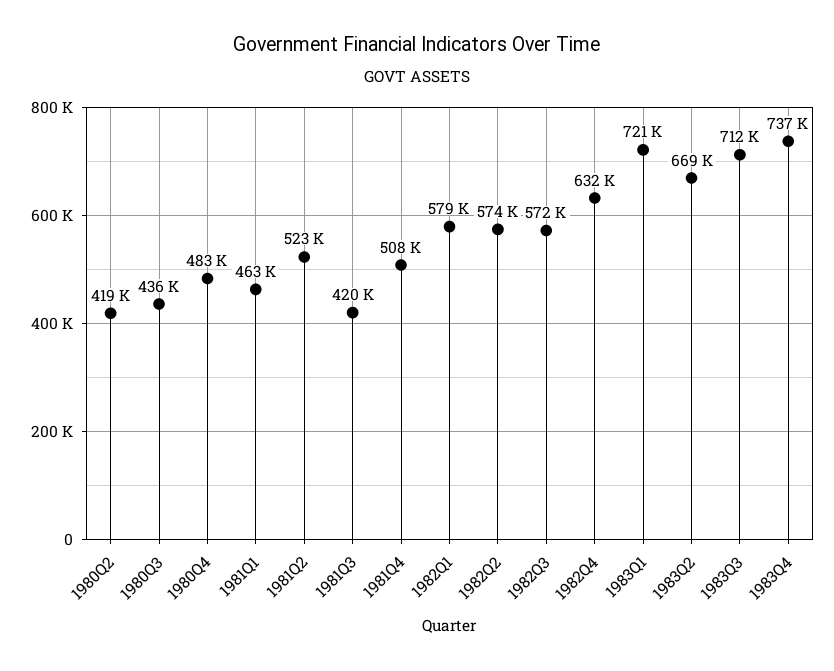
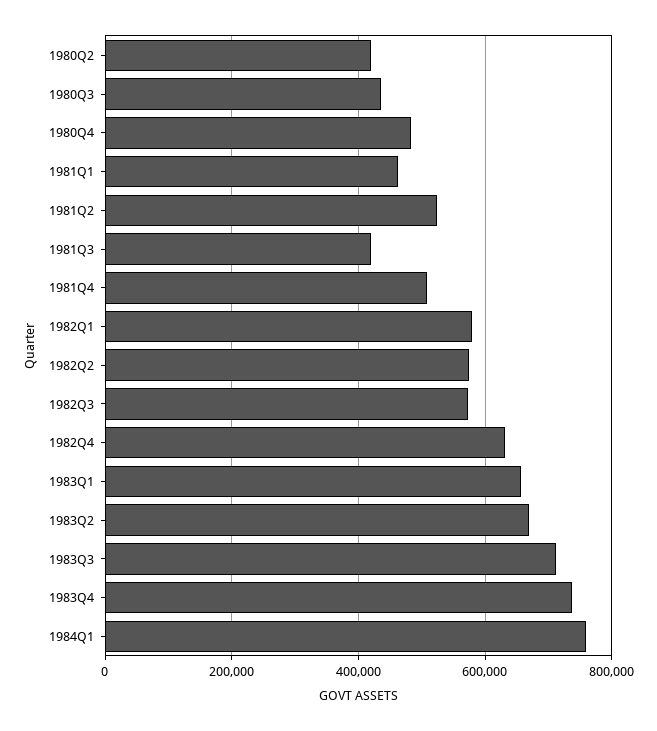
1983Q1: 721000 -> 660000
1984Q1: none -> 760000

